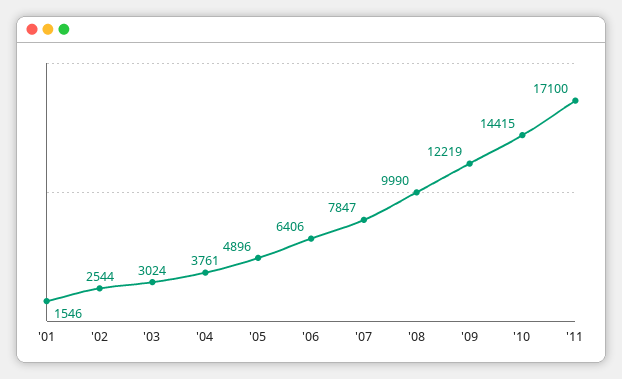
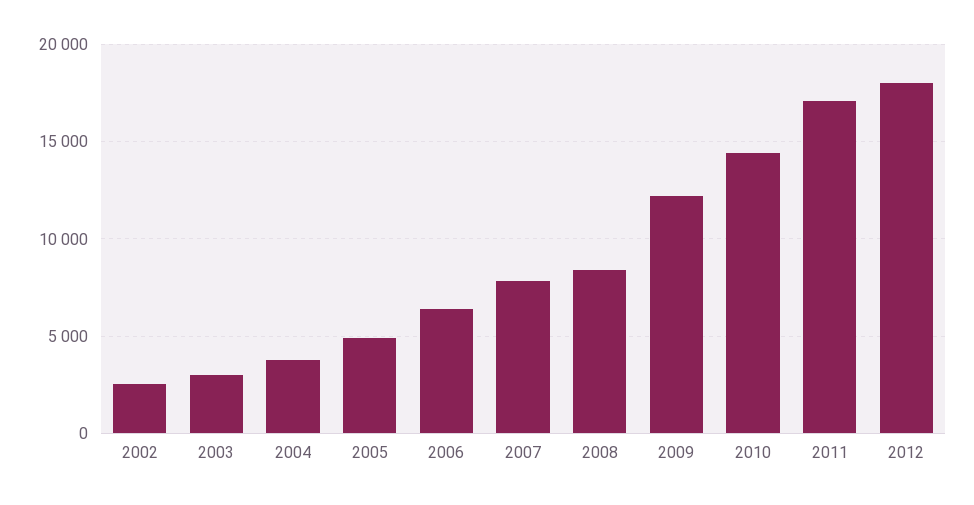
'01: 1546 -> none
'08: 9990 -> 8500
2012: none -> 18000

